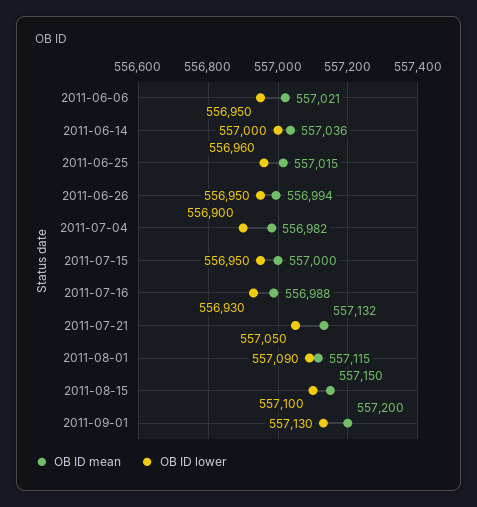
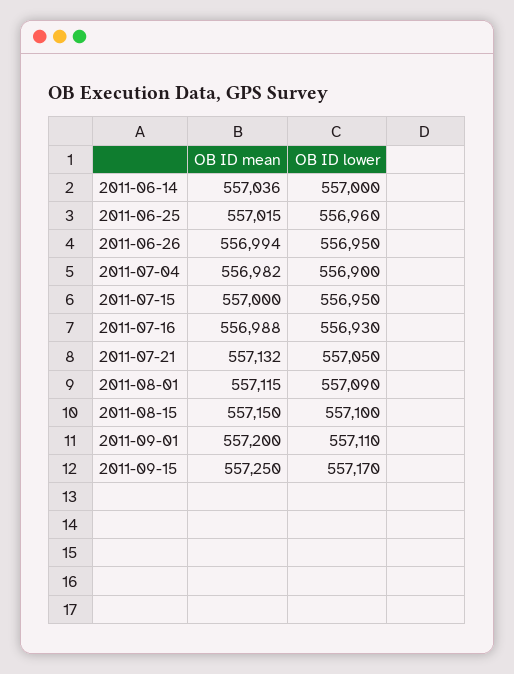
OB ID mean, 2011-06-06: 557021 -> none
OB ID lower, 2011-06-06: 556950 -> none
OB ID lower, 2011-09-01: 557130 -> 557110
OB ID mean, 2011-09-15: none -> 557250
OB ID lower, 2011-09-15: none -> 557170

